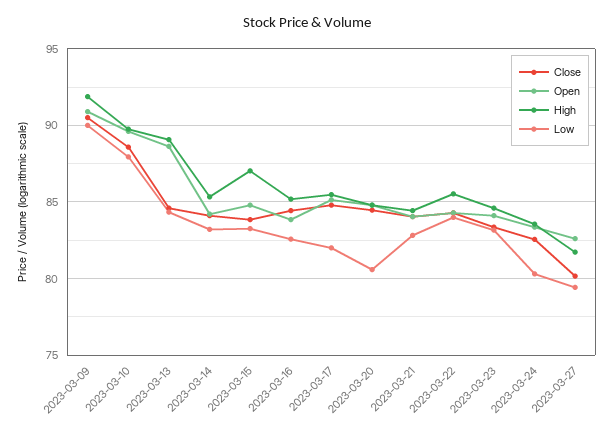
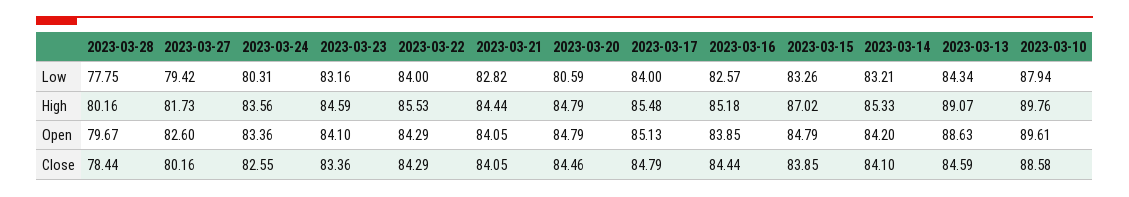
Close, 2023-03-09: 90.5 -> none
Open, 2023-03-09: 91 -> none
High, 2023-03-09: 92 -> none
Low, 2023-03-09: 90 -> none
Low, 2023-03-17: 82 -> 84
Low, 2023-03-28: none -> 77.75
High, 2023-03-28: none -> 80.16
Open, 2023-03-28: none -> 79.67
Close, 2023-03-28: none -> 78.44

